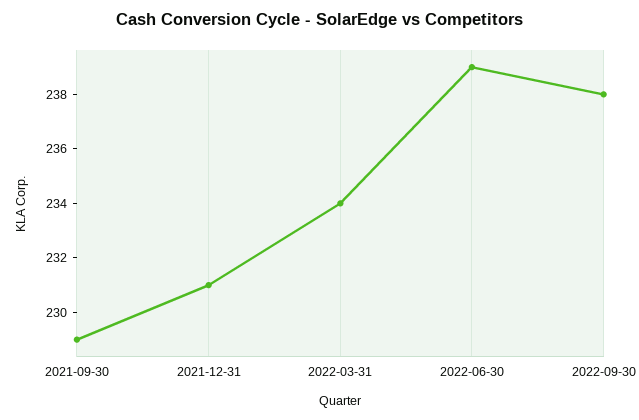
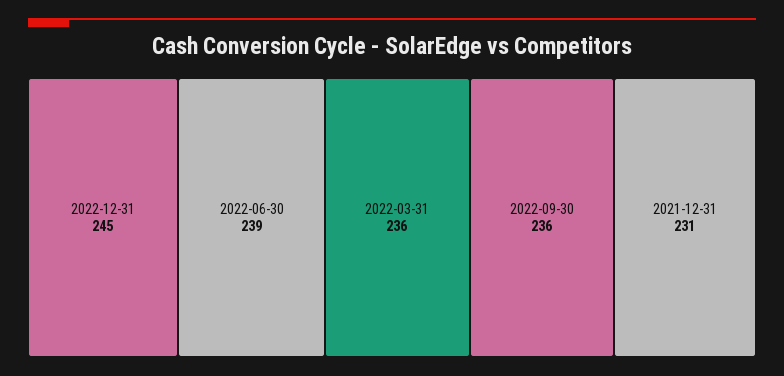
2021-09-30: 229 -> none
2022-03-31: 234 -> 236
2022-09-30: 238 -> 236
2022-12-31: none -> 245

